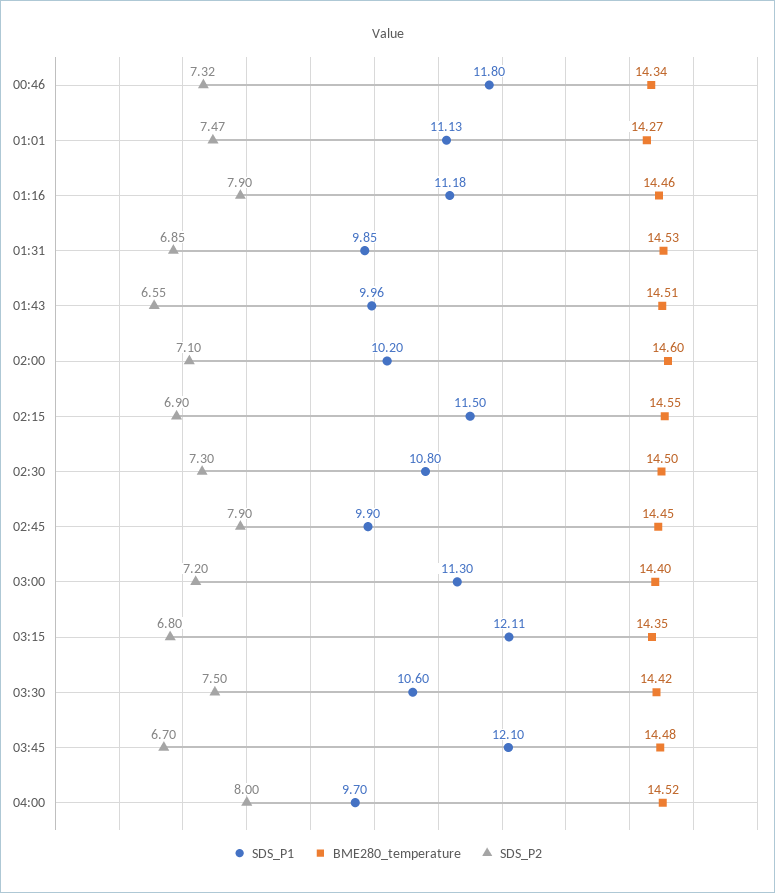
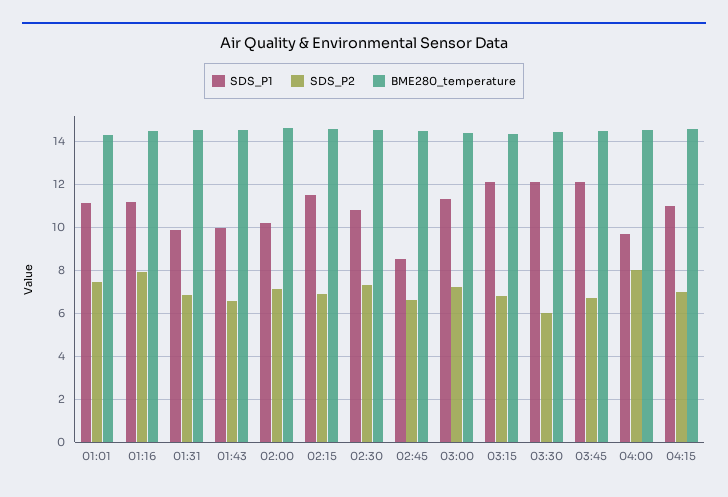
SDS_P1, 00:46: 11.8 -> none
BME280_temperature, 00:46: 14.34 -> none
SDS_P2, 00:46: 7.32 -> none
SDS_P1, 02:45: 9.9 -> 8.5
SDS_P2, 02:45: 7.9 -> 6.5
SDS_P1, 03:30: 10.6 -> 12
SDS_P2, 03:30: 7.5 -> 6
SDS_P1, 04:15: none -> 11
SDS_P2, 04:15: none -> 7
BME280_temperature, 04:15: none -> 14.5

